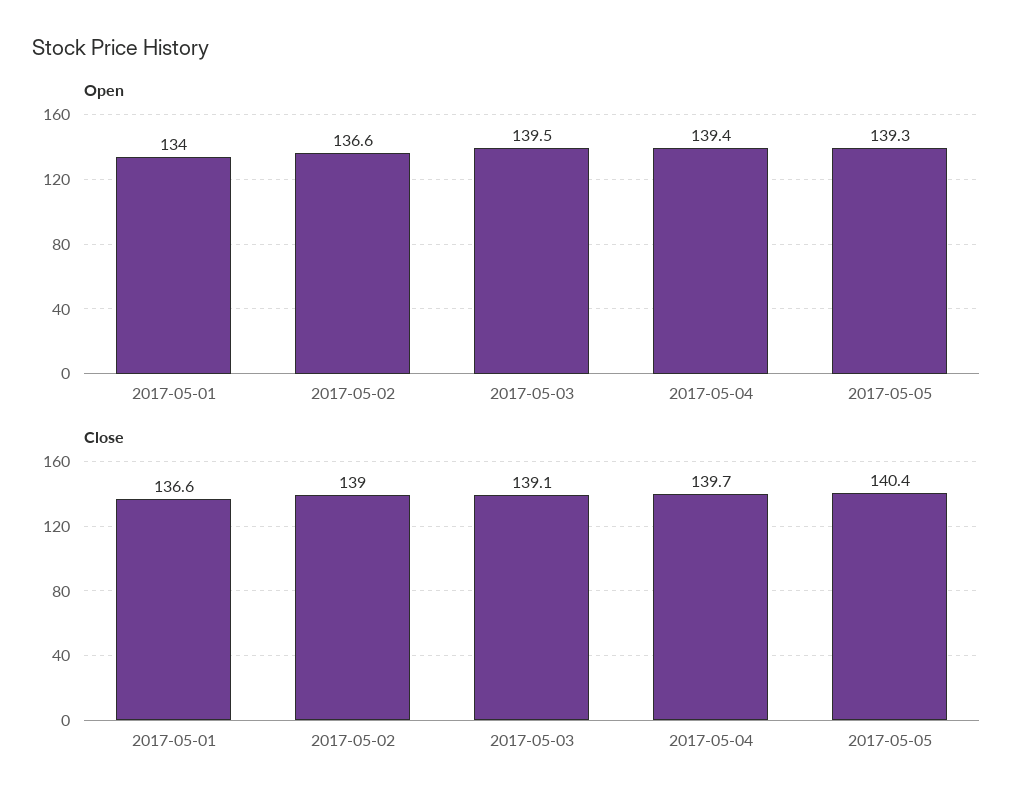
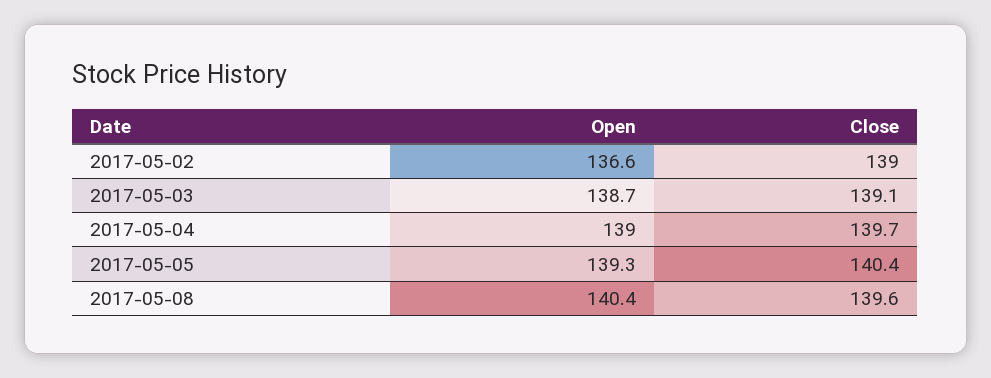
Open, 2017-05-01: 134 -> none
Open, 2017-05-03: 139.5 -> 138.7
Open, 2017-05-04: 139.4 -> 139
Close, 2017-05-01: 136.6 -> none
Open, 2017-05-08: none -> 140.4
Close, 2017-05-08: none -> 139.6

